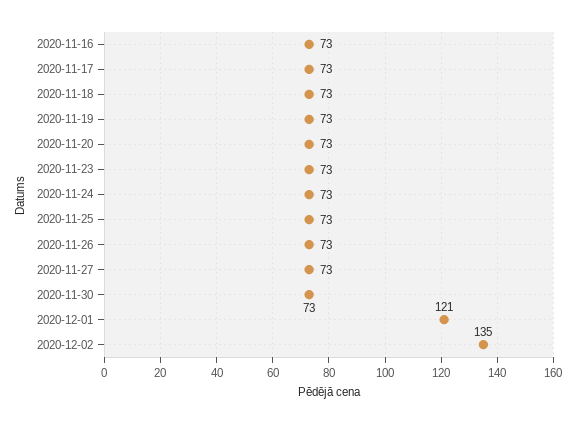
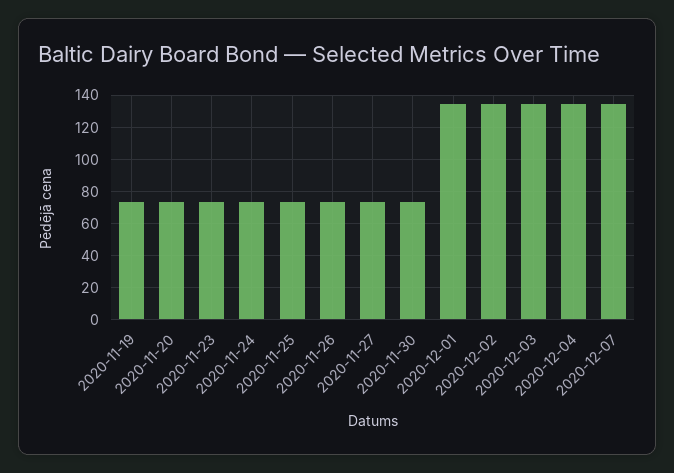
2020-11-16: 73 -> none
2020-11-17: 73 -> none
2020-11-18: 73 -> none
2020-12-01: 121 -> 135
2020-12-03: none -> 135
2020-12-04: none -> 135
2020-12-07: none -> 135

